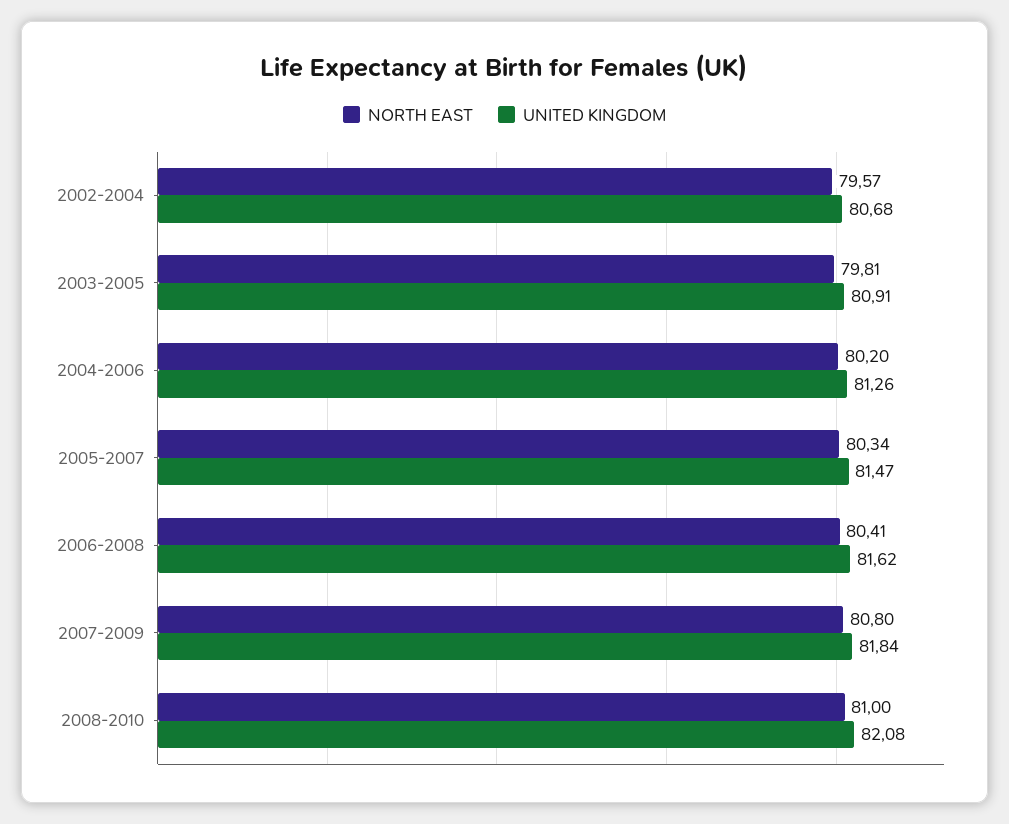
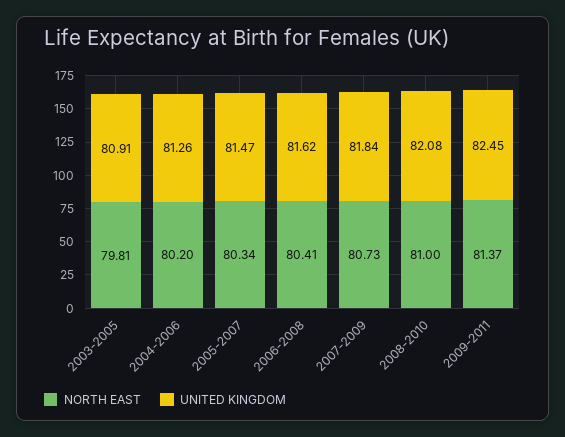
NORTH EAST, 2002-2004: 79.57 -> none
UNITED KINGDOM, 2002-2004: 80.68 -> none
NORTH EAST, 2007-2009: 80.8 -> 80.73
NORTH EAST, 2009-2011: none -> 81.37
UNITED KINGDOM, 2009-2011: none -> 82.45

